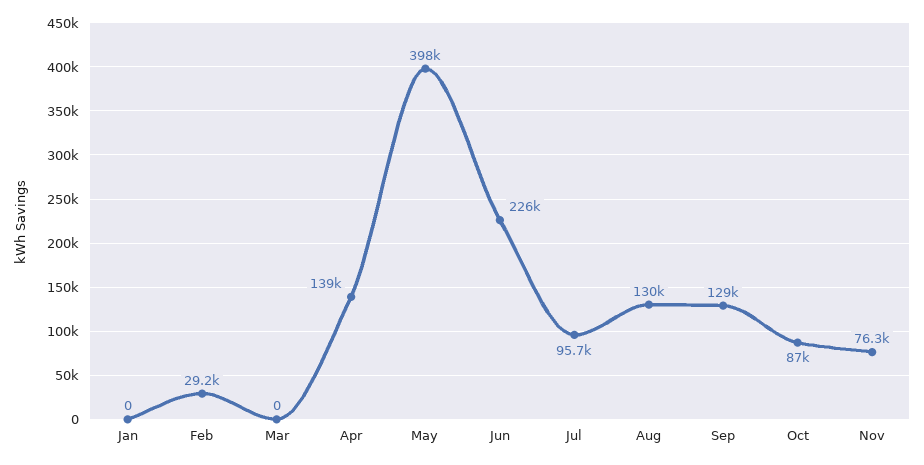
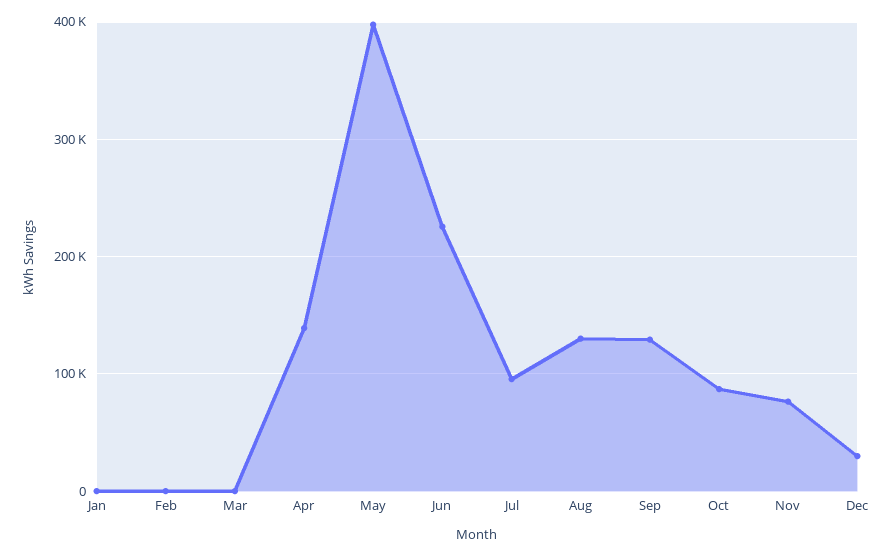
Feb: 29200 -> 0
Dec: none -> 30000

